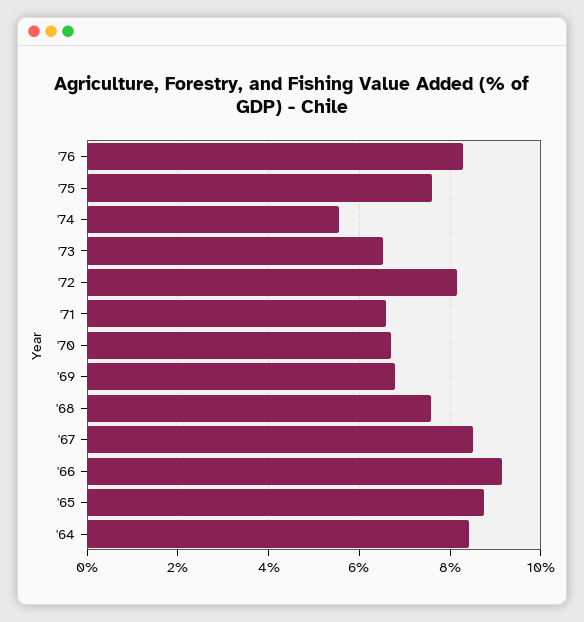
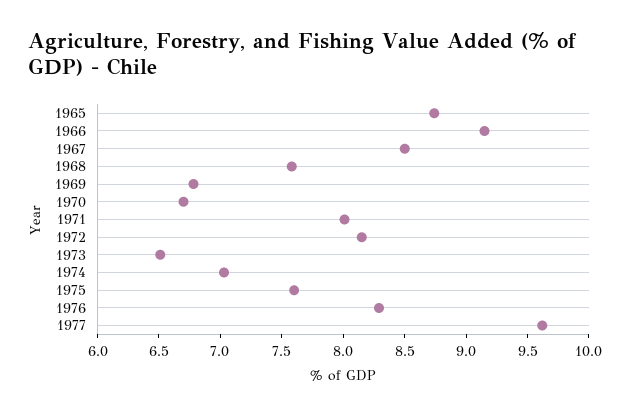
'74: 5.6 -> 7
'71: 6.6 -> 8
'64: 8.4 -> none
1977: none -> 9.6

